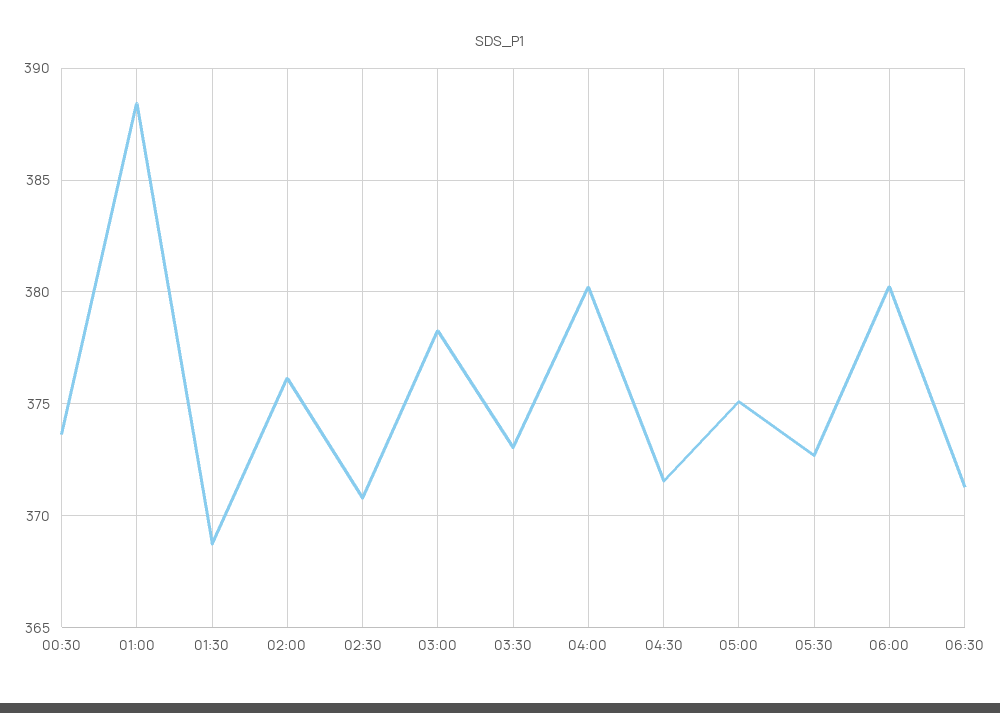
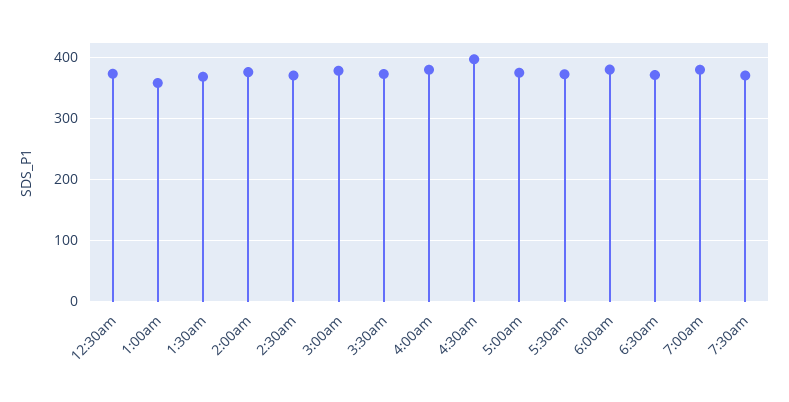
01:00: 388.5 -> 360
04:30: 371.5 -> 400
7:00am: none -> 380
7:30am: none -> 370

